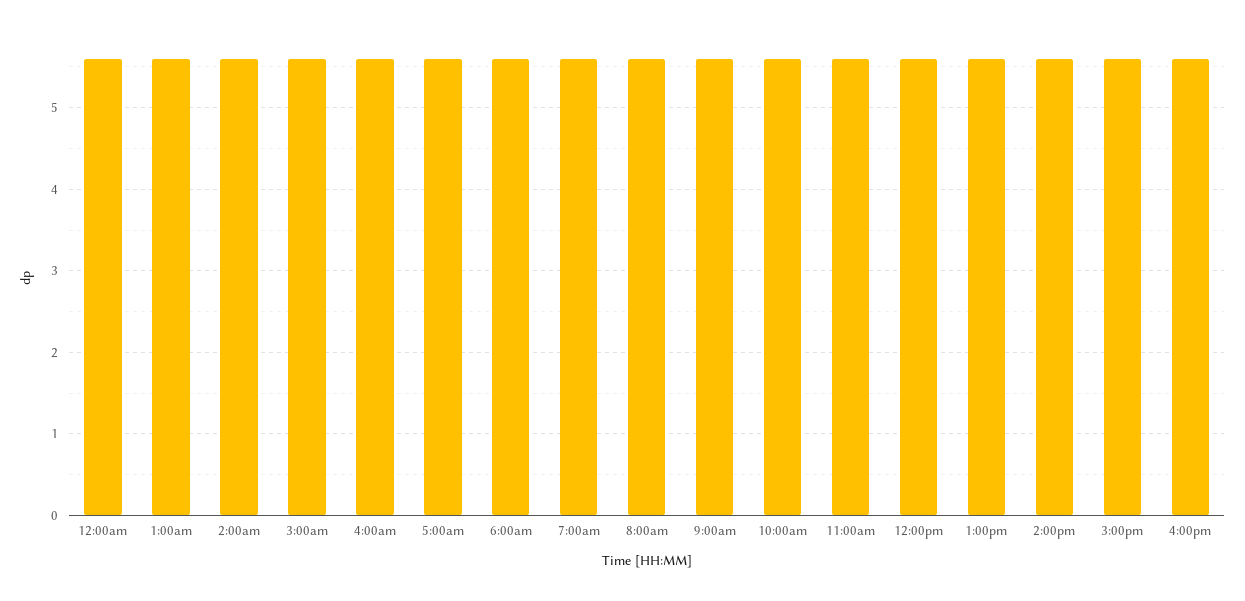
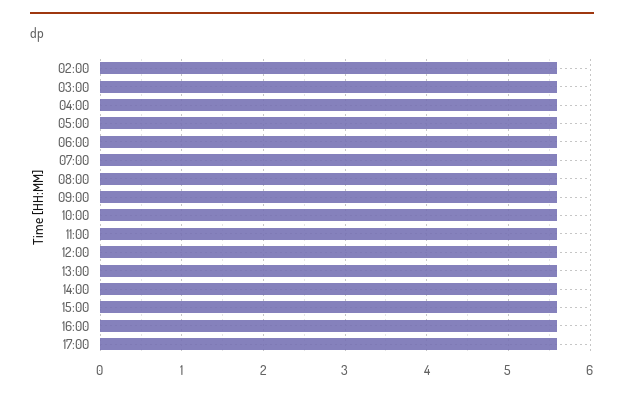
12:00am: 5.6 -> none
1:00am: 5.6 -> none
17:00: none -> 5.6

